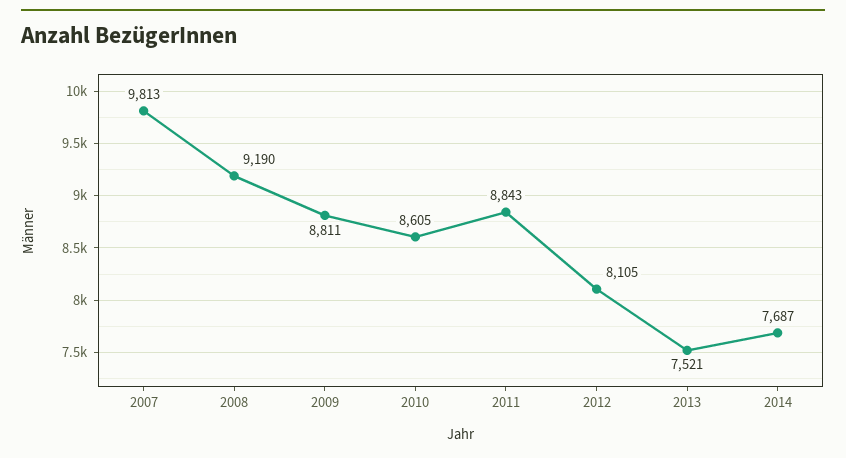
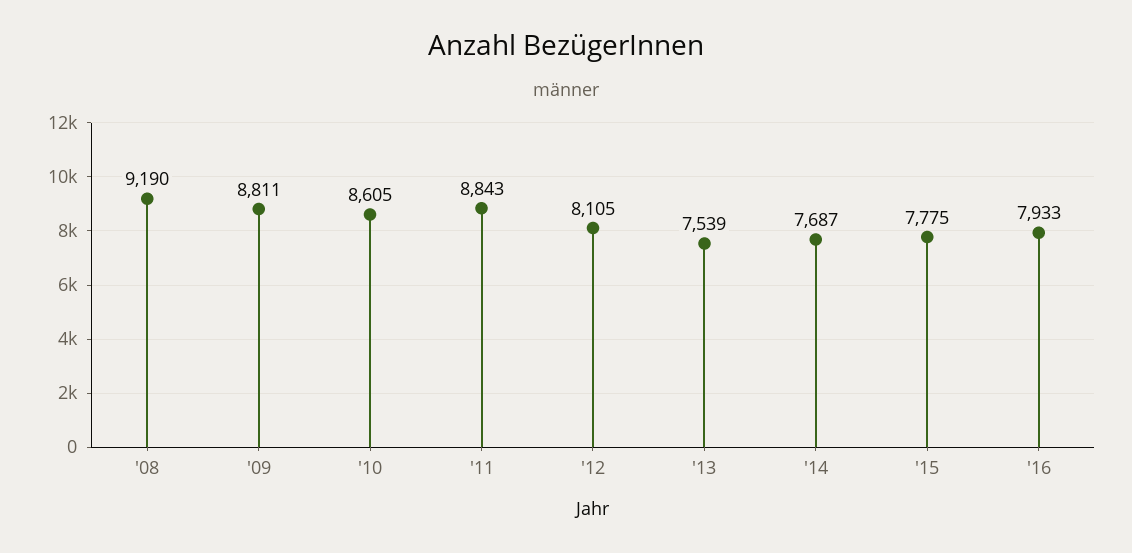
2007: 9813 -> none
2013: 7521 -> 7539
'15: none -> 7775
'16: none -> 7933

